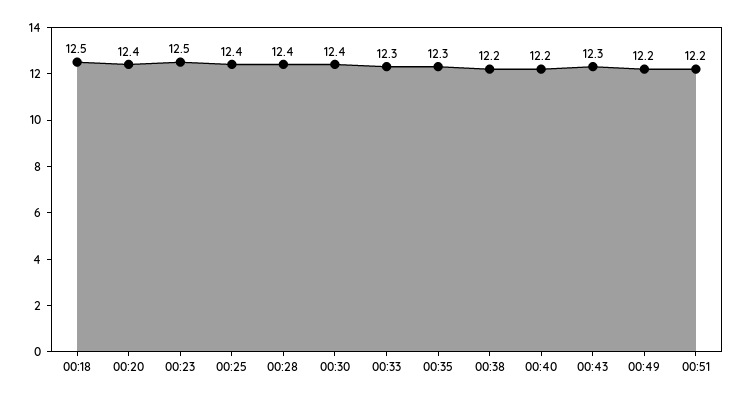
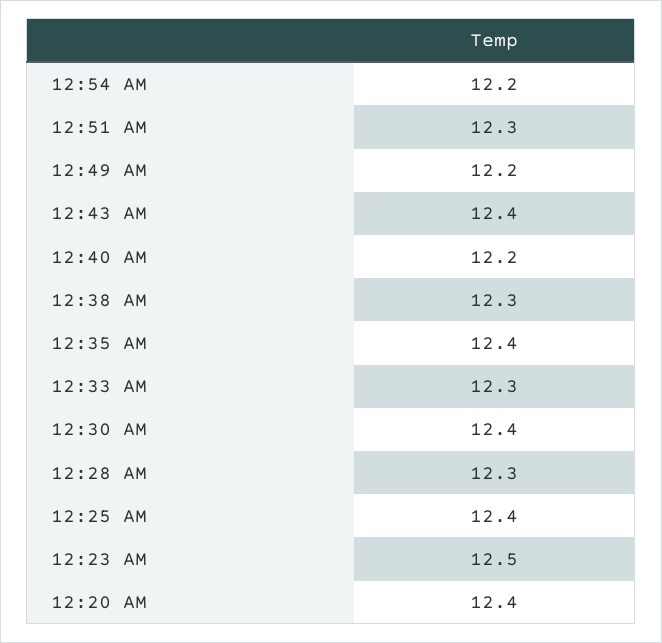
00:18: 12.5 -> none
00:28: 12.4 -> 12.3
00:35: 12.3 -> 12.4
00:38: 12.2 -> 12.3
00:43: 12.3 -> 12.4
00:51: 12.2 -> 12.3
12:54 AM: none -> 12.2

